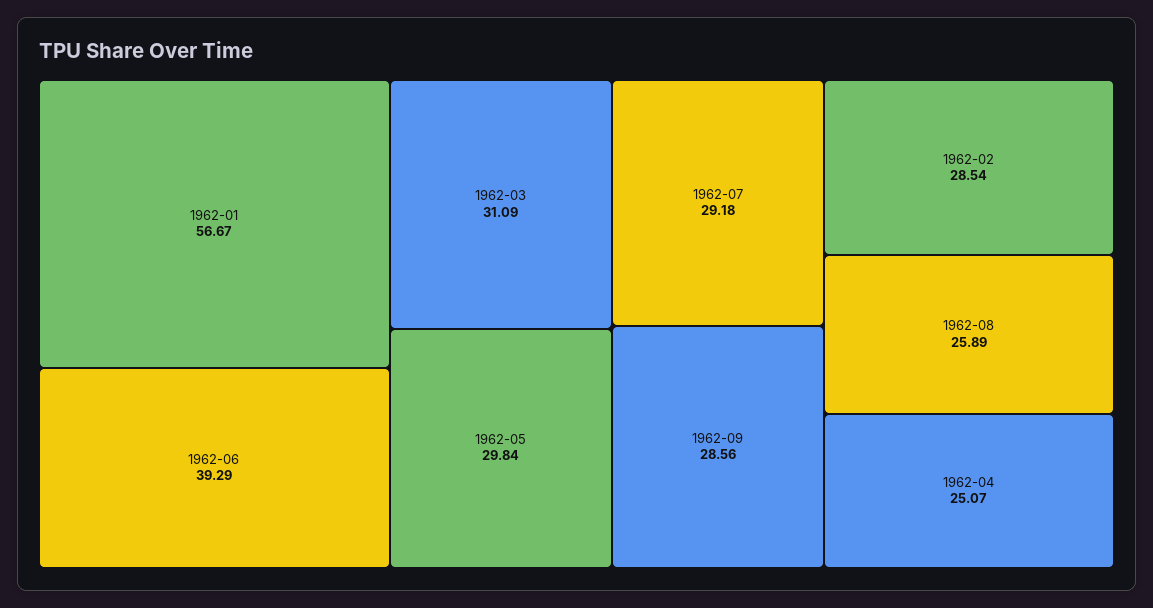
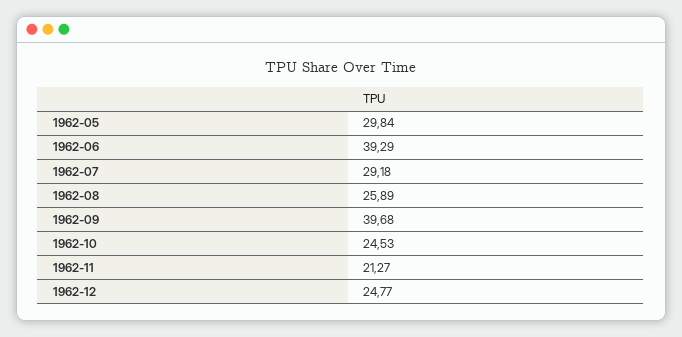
1962-01: 56.67 -> none
1962-03: 31.09 -> none
1962-09: 28.56 -> 39.68
1962-02: 28.54 -> none
1962-04: 25.07 -> none
1962-10: none -> 24.53
1962-11: none -> 21.27
1962-12: none -> 24.77

